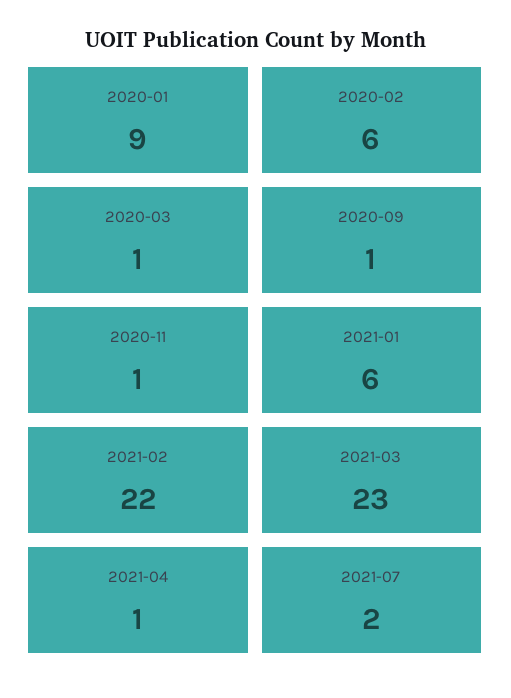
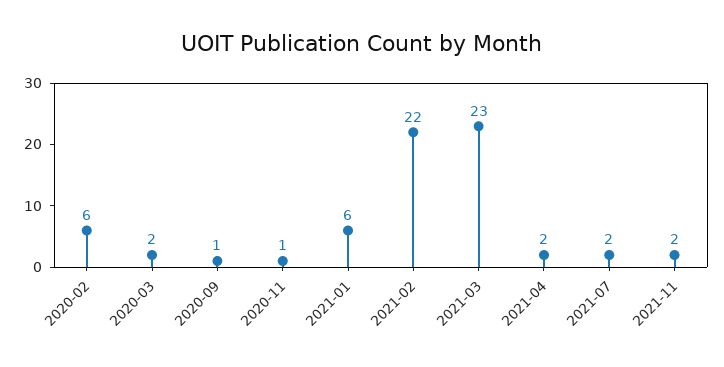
2020-01: 9 -> none
2020-03: 1 -> 2
2021-04: 1 -> 2
2021-11: none -> 2

